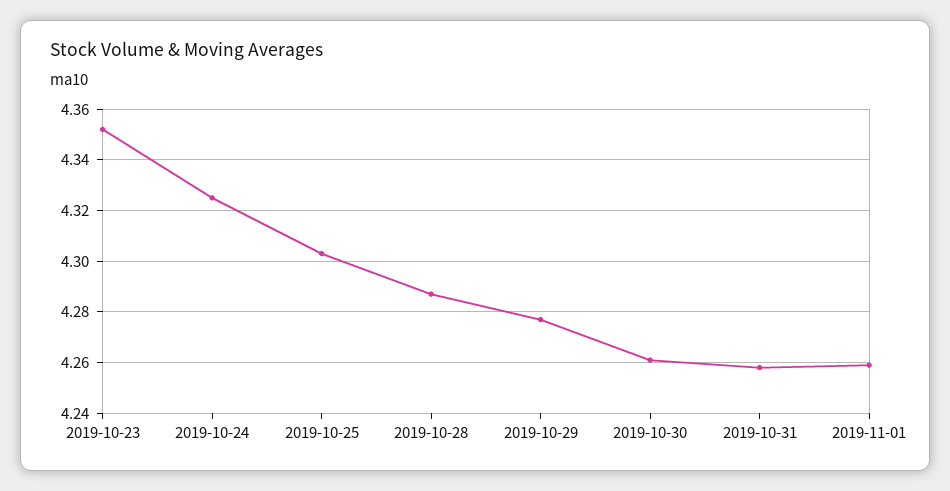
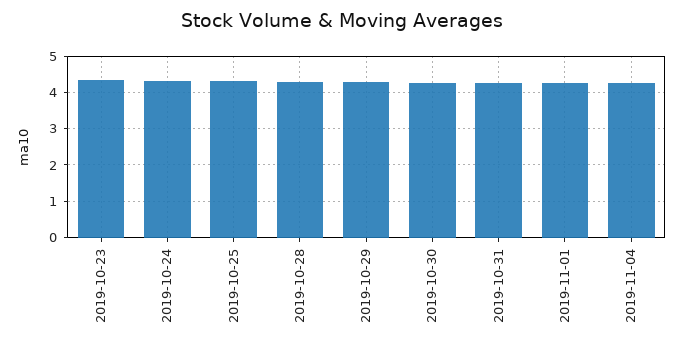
2019-11-04: none -> 4.2

